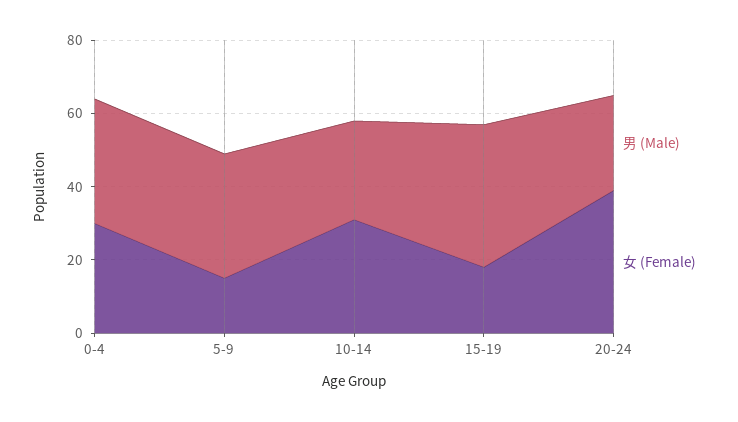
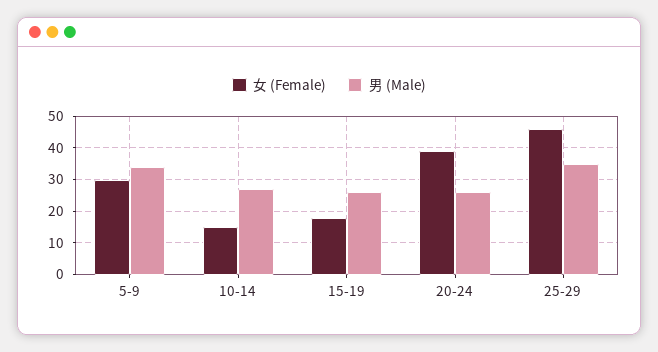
男 (Male), 0-4: 35 -> none
女 (Female), 0-4: 30 -> none
女 (Female), 5-9: 15 -> 30
女 (Female), 10-14: 30 -> 15
男 (Male), 15-19: 40 -> 25
女 (Female), 25-29: none -> 45
男 (Male), 25-29: none -> 35

